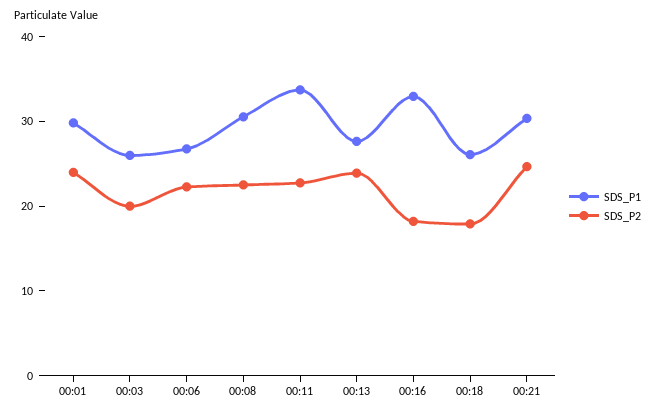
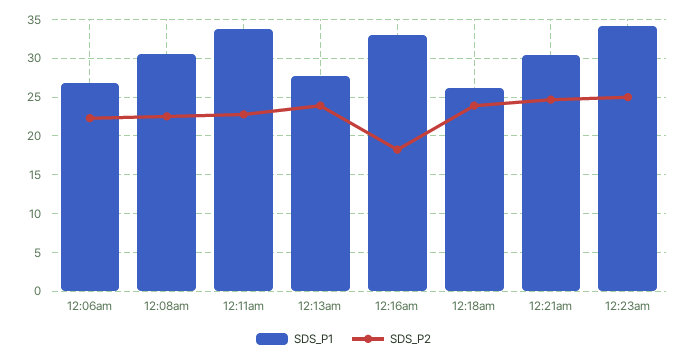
SDS_P1, 00:01: 30 -> none
SDS_P2, 00:01: 24 -> none
SDS_P1, 00:03: 26 -> none
SDS_P2, 00:03: 20 -> none
SDS_P2, 00:18: 18 -> 24
SDS_P1, 12:23am: none -> 34
SDS_P2, 12:23am: none -> 25

